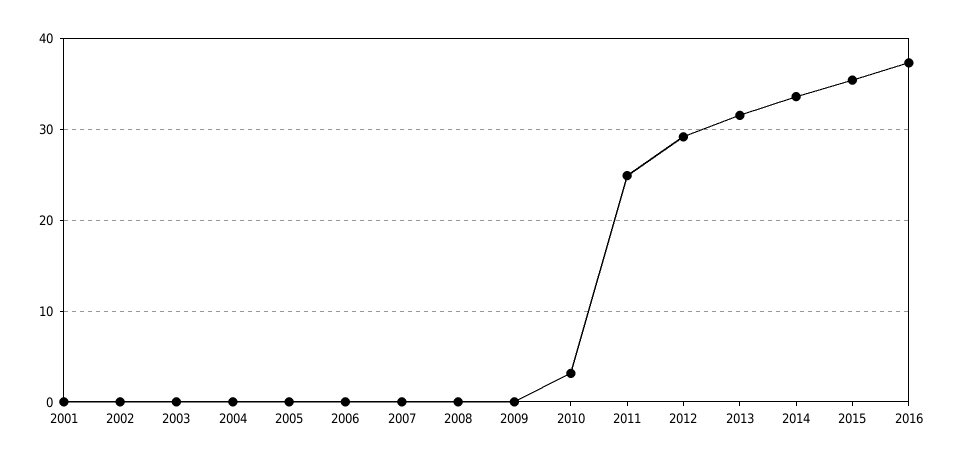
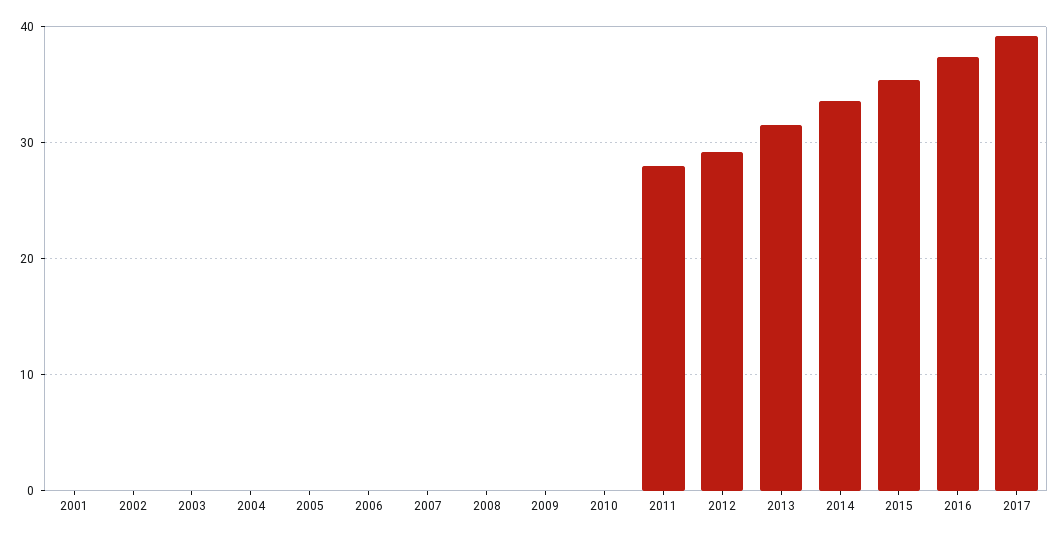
2010: 3 -> 0
2011: 25 -> 28
2017: none -> 39

